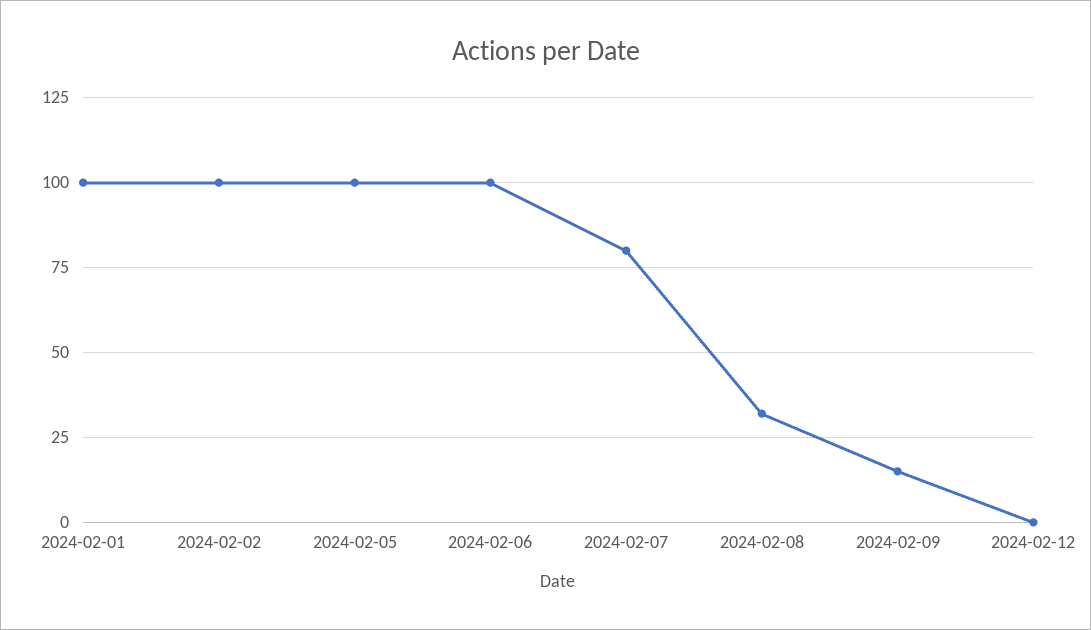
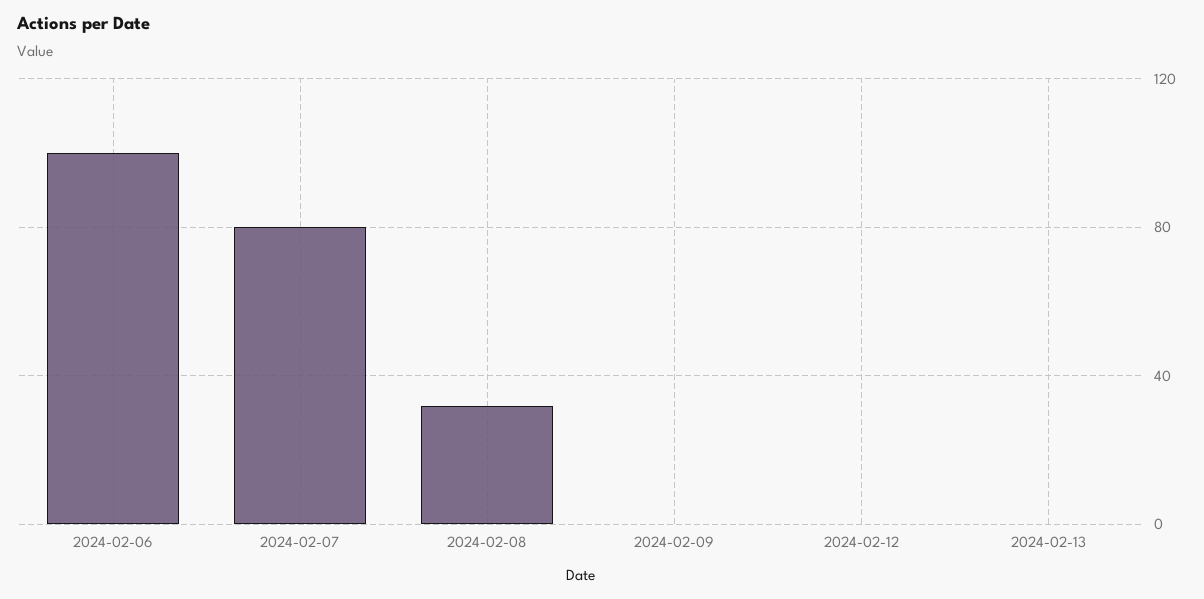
2024-02-01: 100 -> none
2024-02-02: 100 -> none
2024-02-05: 100 -> none
2024-02-09: 15 -> 0
2024-02-13: none -> 0

